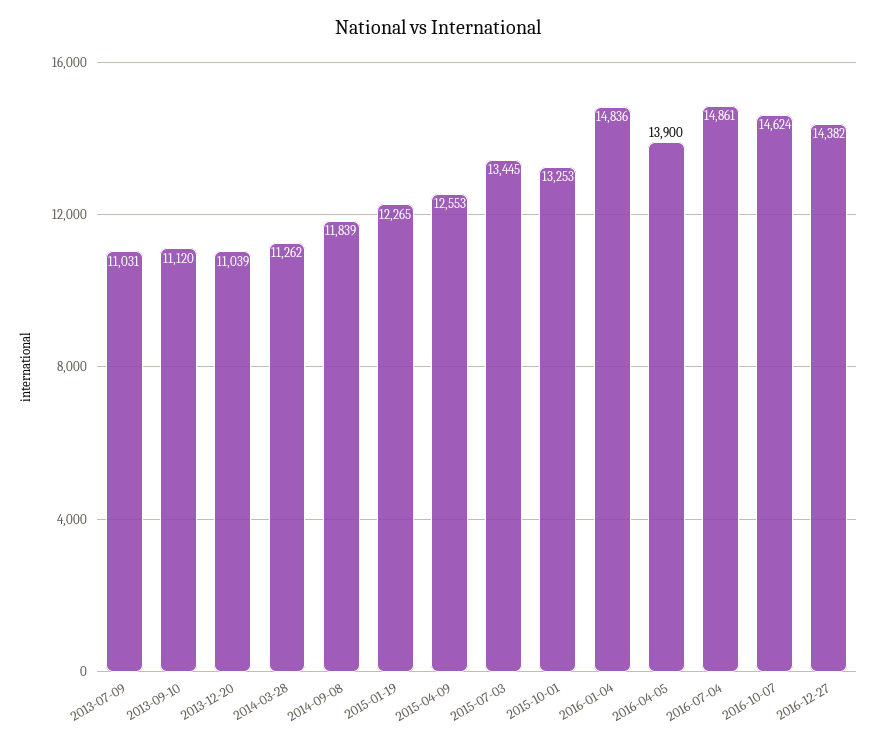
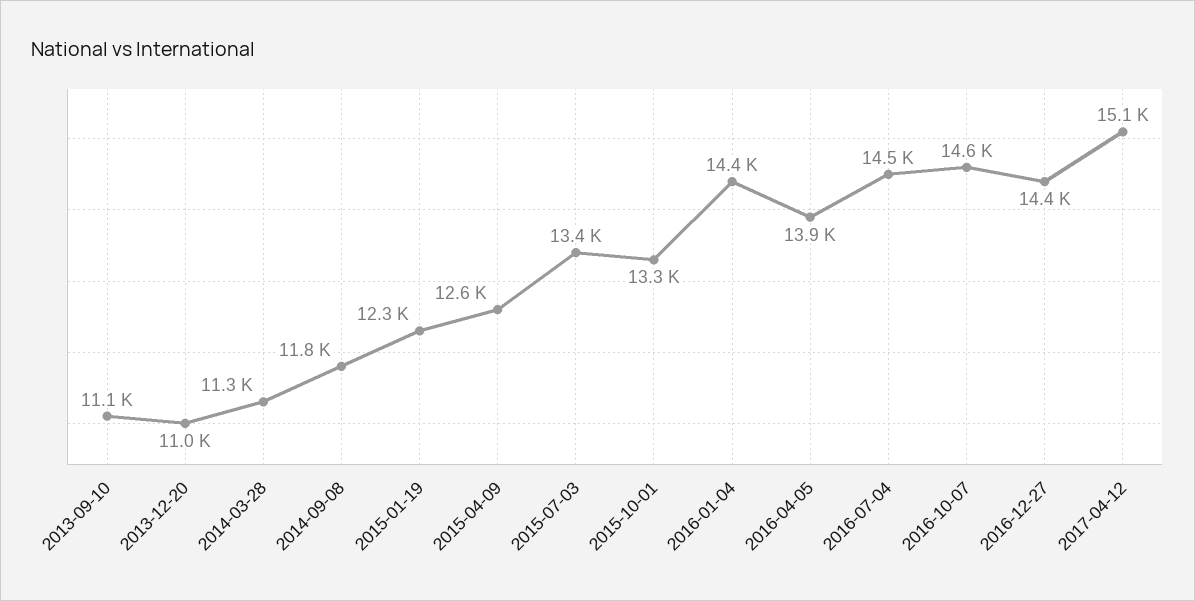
2013-07-09: 11031 -> none
2016-01-04: 14836 -> 14400
2016-07-04: 14861 -> 14500
2017-04-12: none -> 15100

